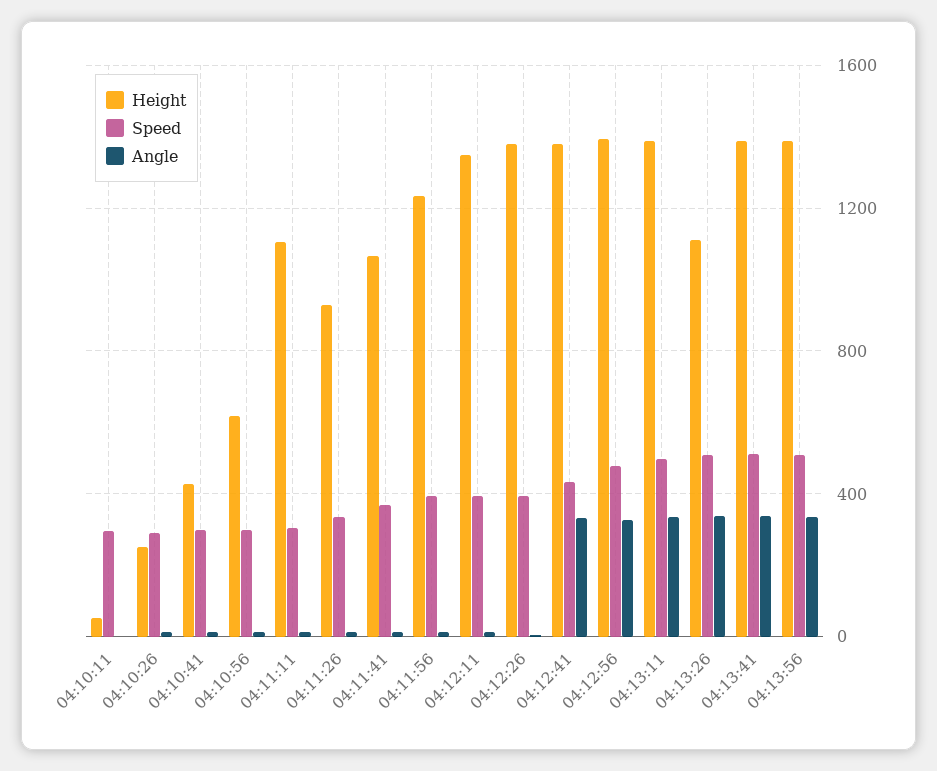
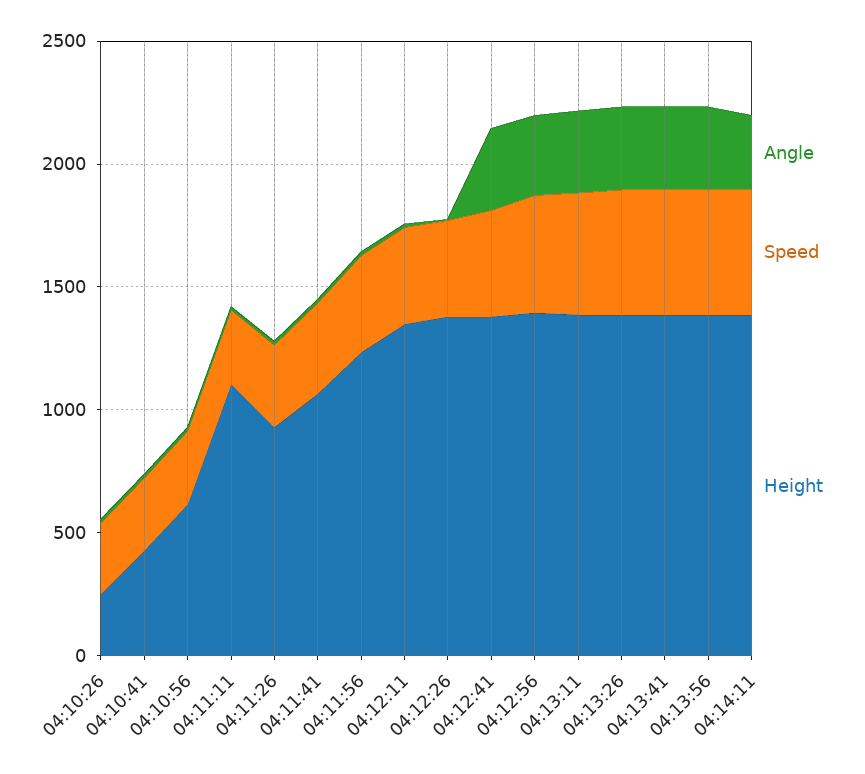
Height, 04:10:11: 50 -> none
Speed, 04:10:11: 300 -> none
Angle, 04:10:11: 0 -> none
Height, 04:13:26: 1100 -> 1400
Angle, 04:14:11: none -> 300
Speed, 04:14:11: none -> 500
Height, 04:14:11: none -> 1400

